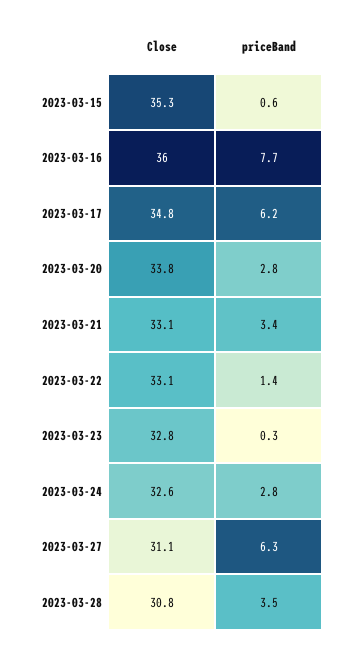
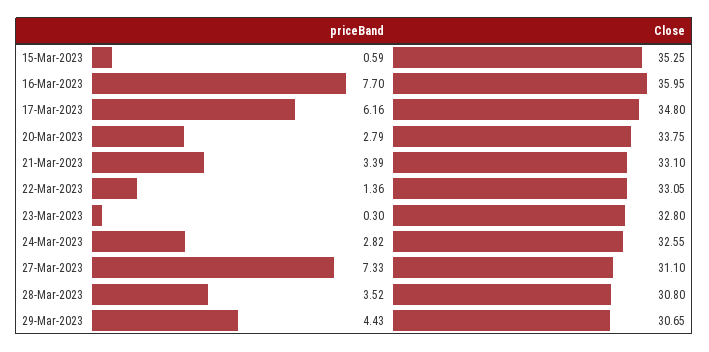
priceBand, 2023-03-27: 6.3 -> 7.33
priceBand, 29-Mar-2023: none -> 4.43
Close, 29-Mar-2023: none -> 30.65

